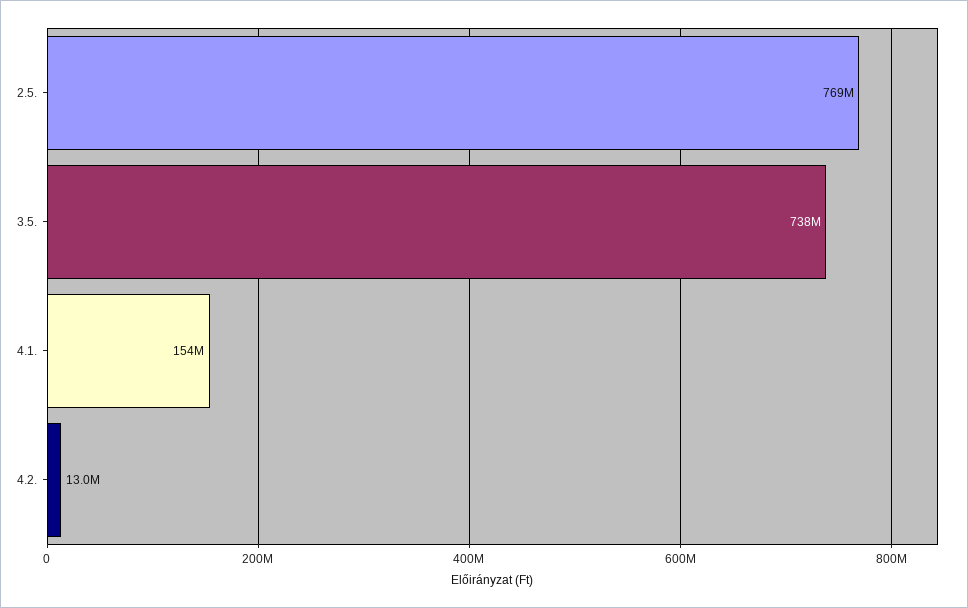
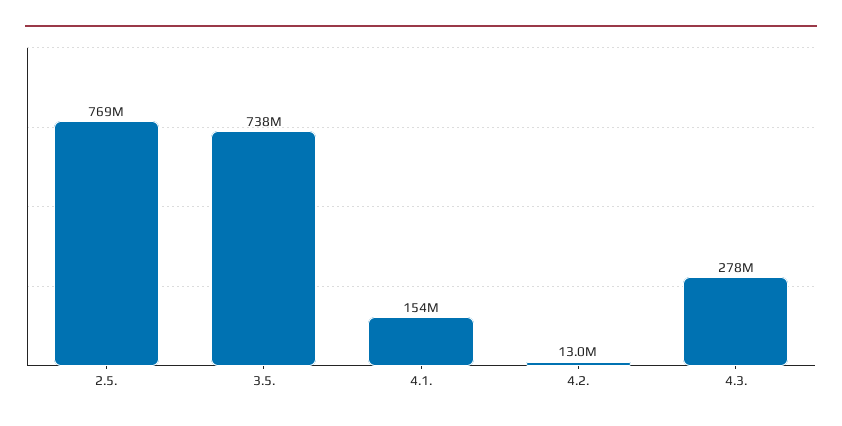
4.3.: none -> 278000000

